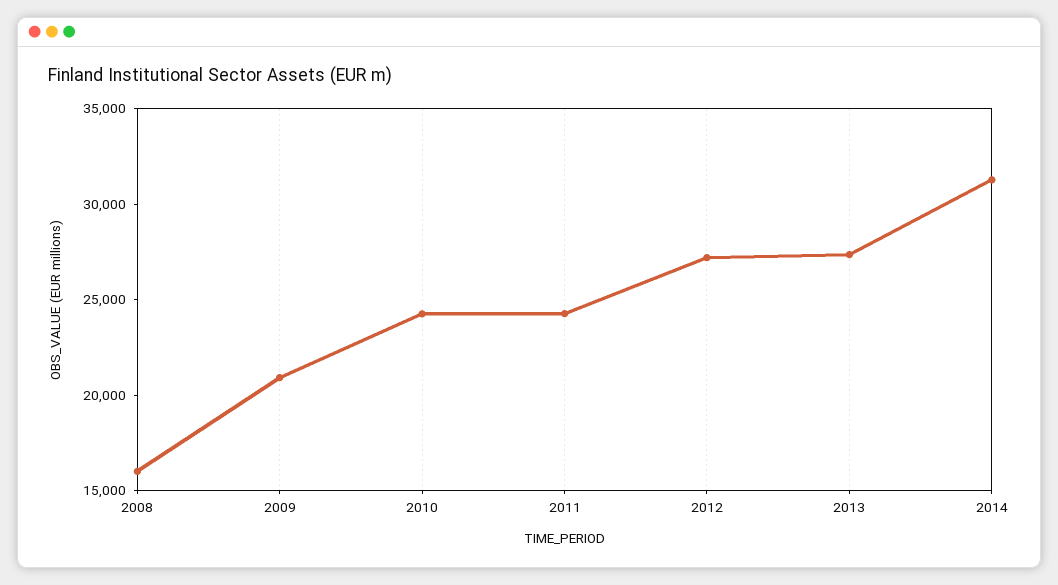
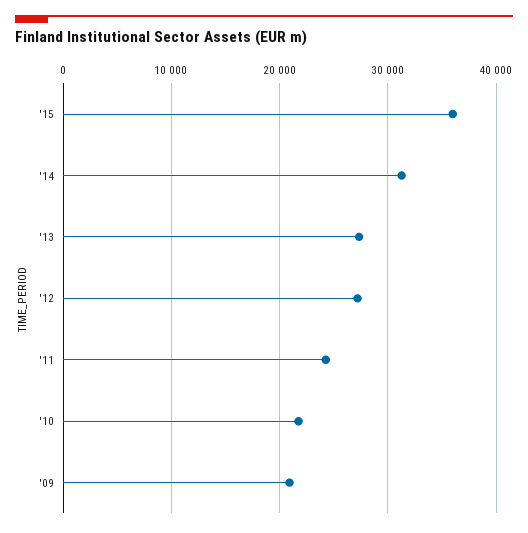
2008: 16000 -> none
2010: 24000 -> 22000
'15: none -> 36000

